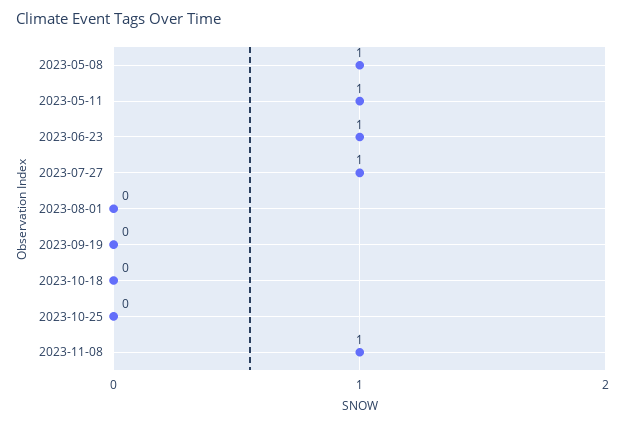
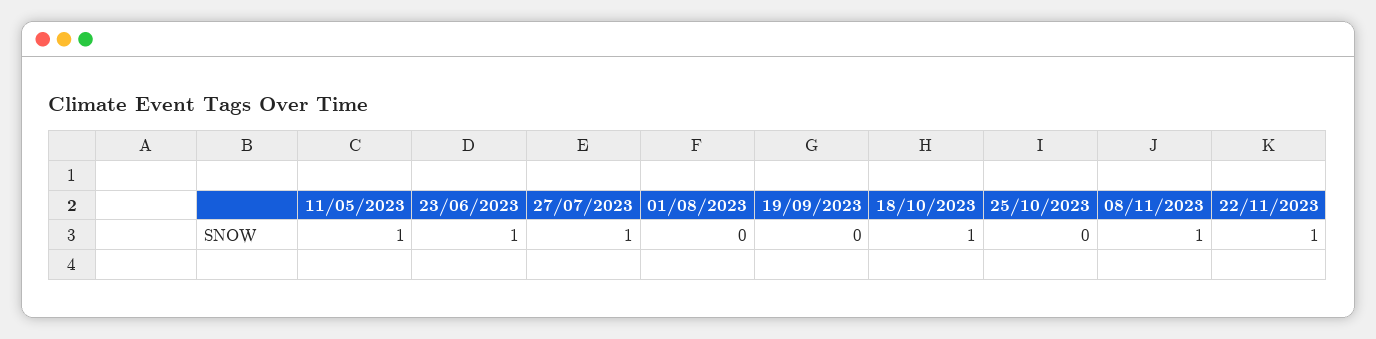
2023-05-08: 1 -> none
2023-10-18: 0 -> 1
22/11/2023: none -> 1

